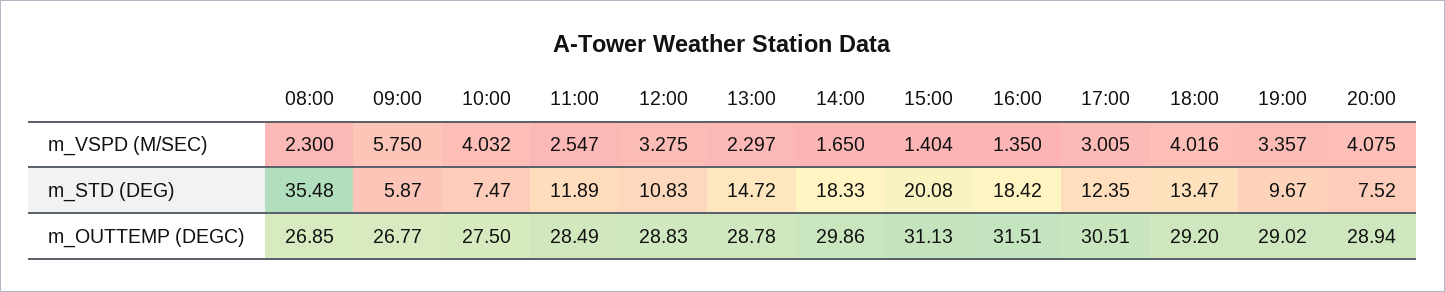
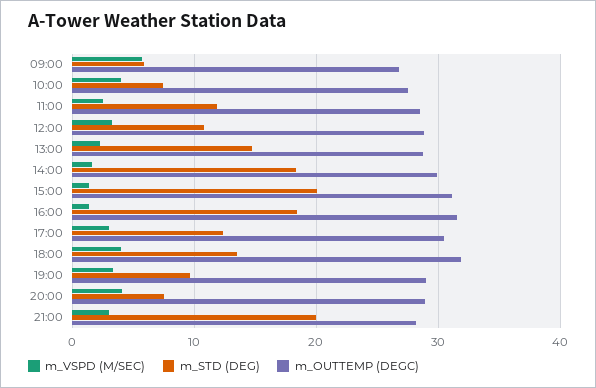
m_VSPD (M/SEC), 08:00: 2.3 -> none
m_STD (DEG), 08:00: 35.48 -> none
m_OUTTEMP (DEGC), 08:00: 26.85 -> none
m_OUTTEMP (DEGC), 18:00: 29.2 -> 32
m_VSPD (M/SEC), 21:00: none -> 3
m_STD (DEG), 21:00: none -> 20
m_OUTTEMP (DEGC), 21:00: none -> 28

